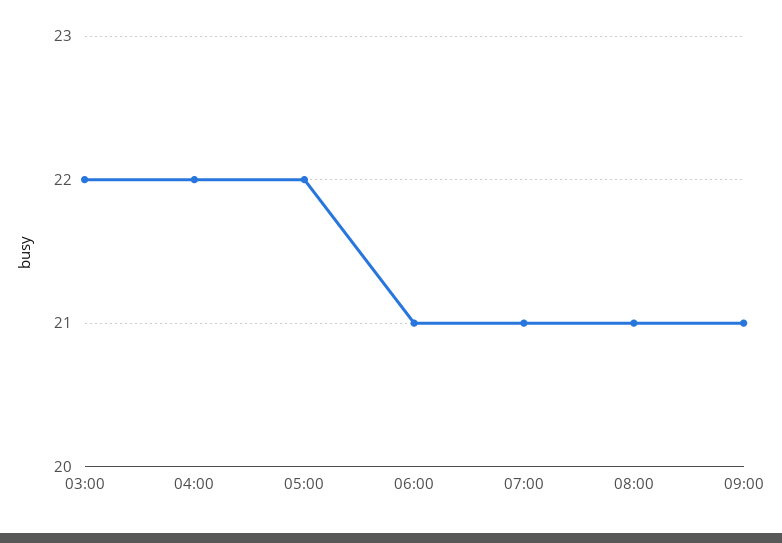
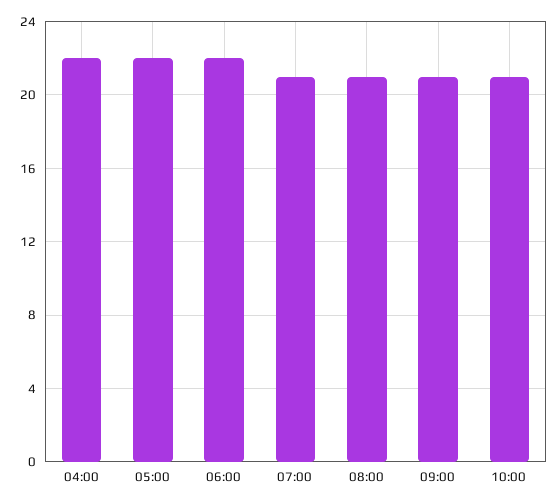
03:00: 22 -> none
06:00: 21 -> 22
10:00: none -> 21

